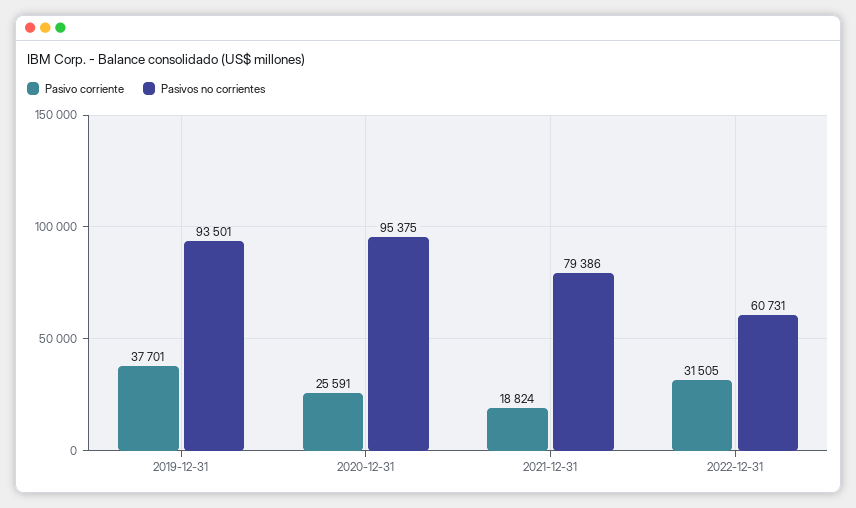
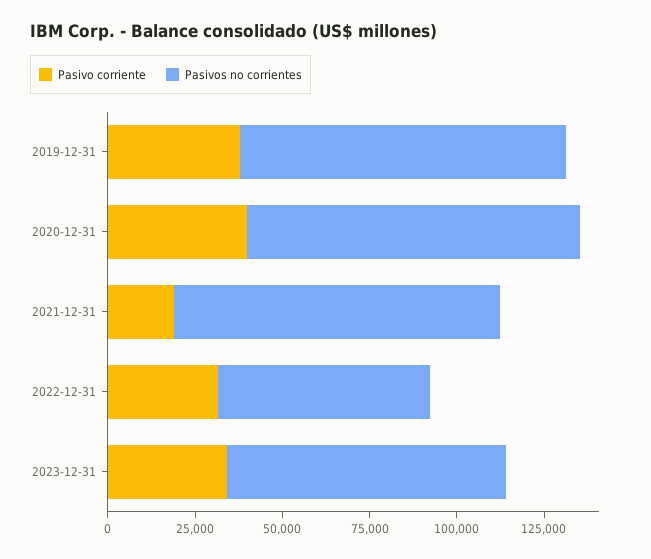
Pasivo corriente, 2020-12-31: 25591 -> 40000
Pasivos no corrientes, 2021-12-31: 79386 -> 95000
Pasivo corriente, 2023-12-31: none -> 35000
Pasivos no corrientes, 2023-12-31: none -> 80000

